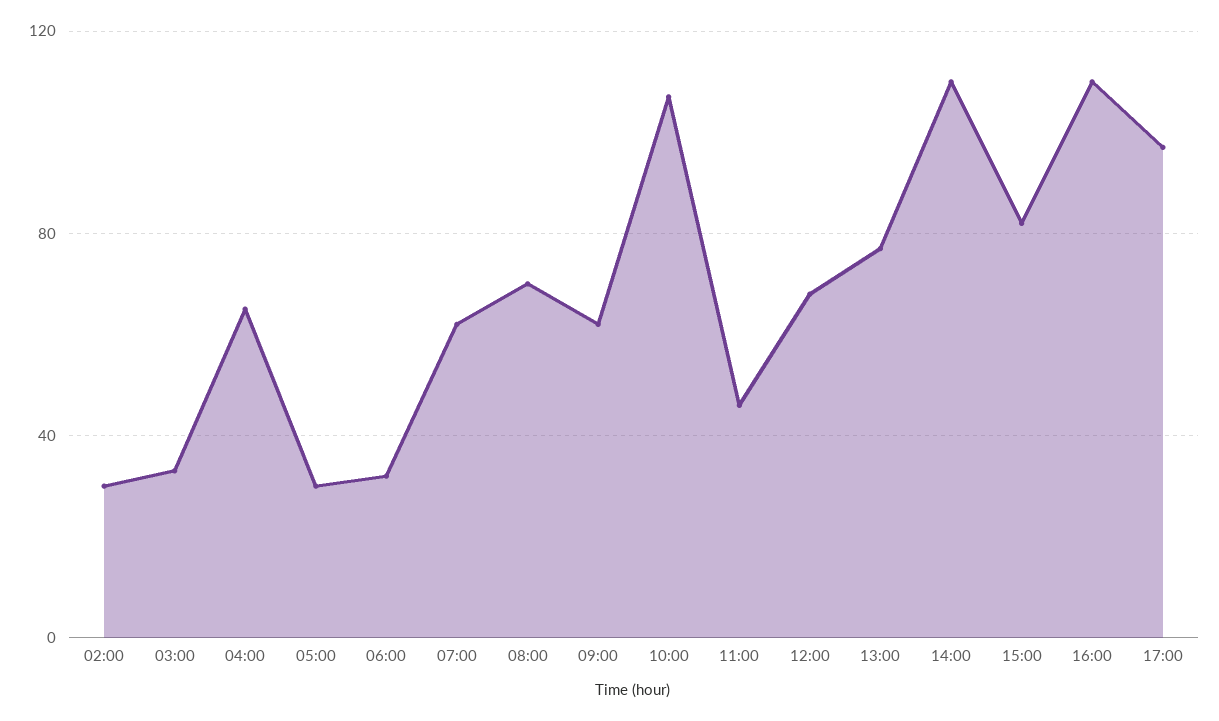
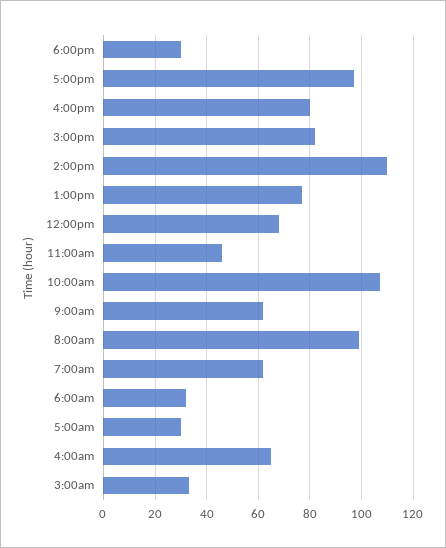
02:00: 30 -> none
08:00: 70 -> 100
16:00: 110 -> 80
6:00pm: none -> 30

